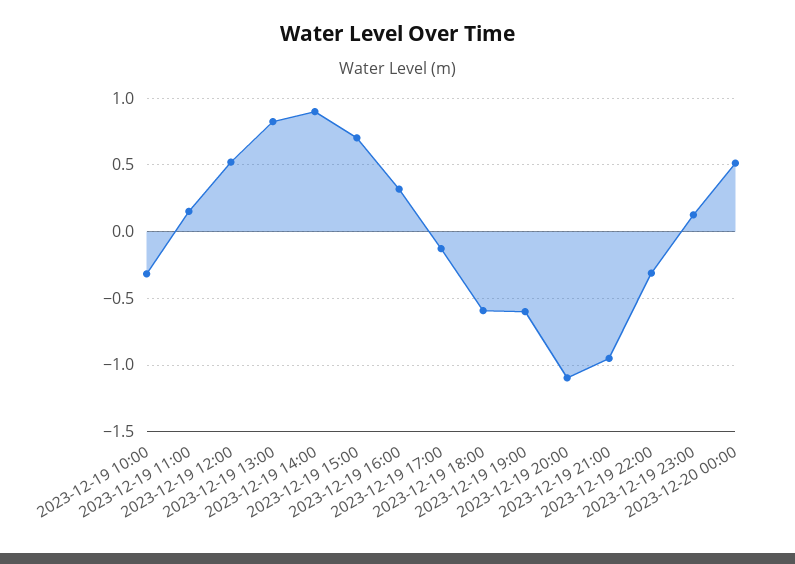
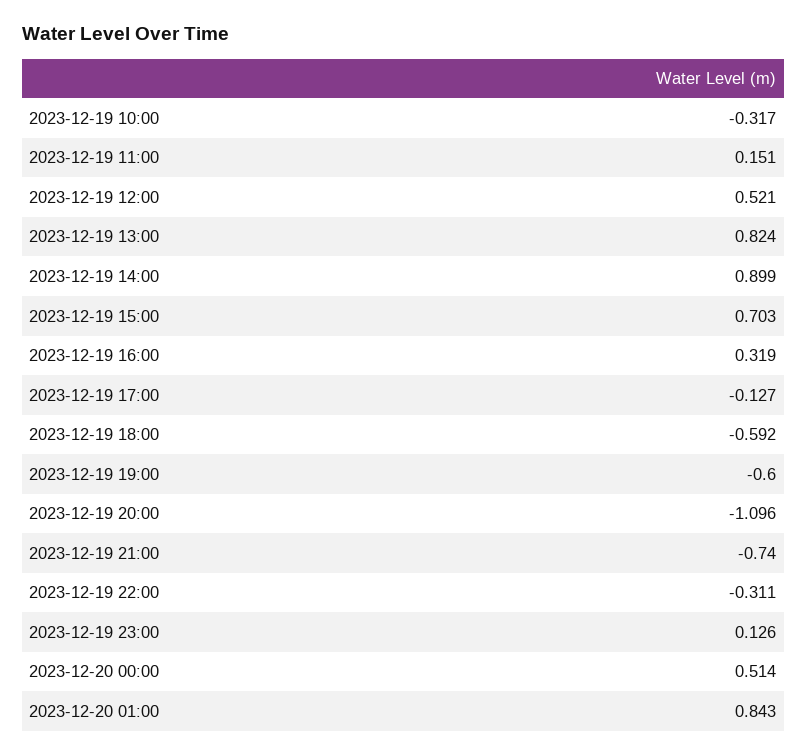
2023-12-19 21:00: -0.95 -> -0.74
2023-12-20 01:00: none -> 0.843

